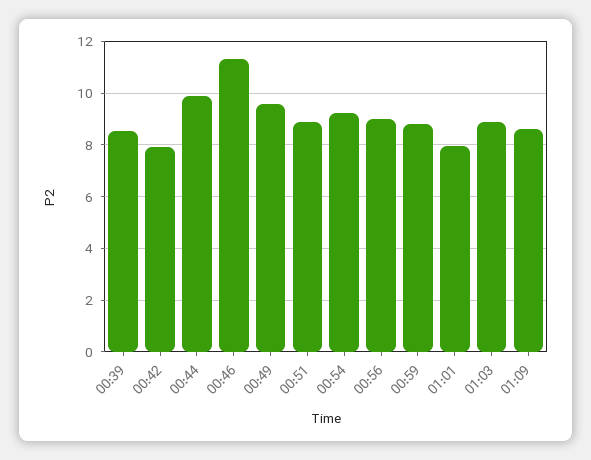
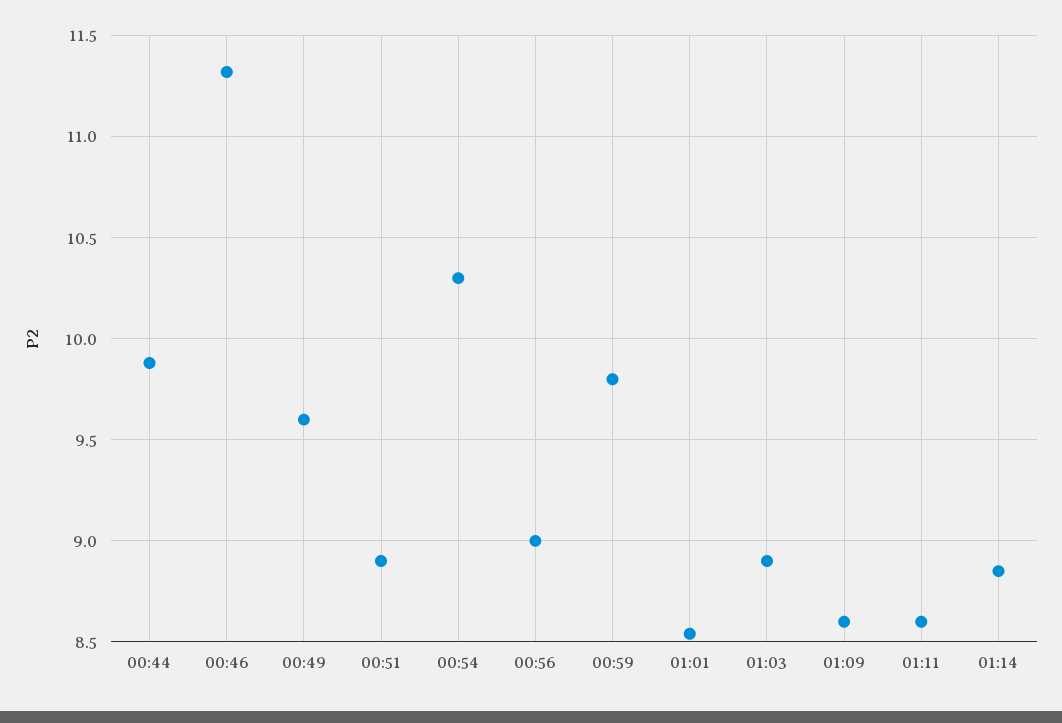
00:39: 8.5 -> none
00:42: 8 -> none
00:54: 9.25 -> 10.3
00:59: 8.75 -> 9.8
01:01: 8 -> 8.55
01:11: none -> 8.6
01:14: none -> 8.85

